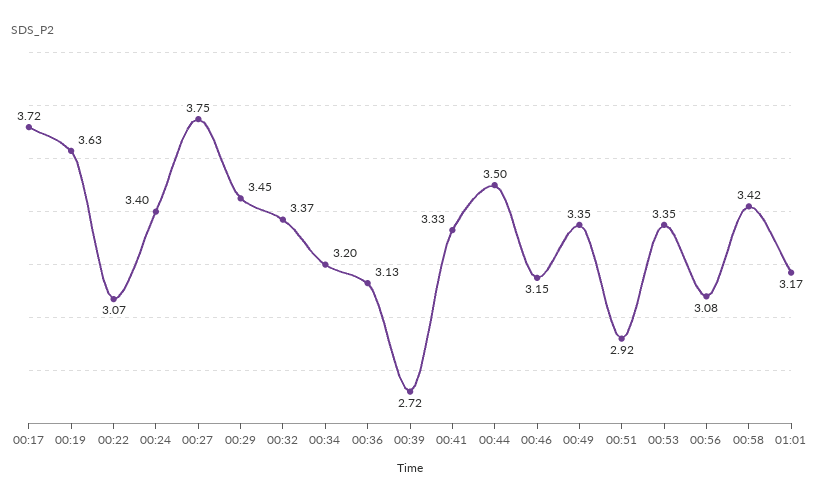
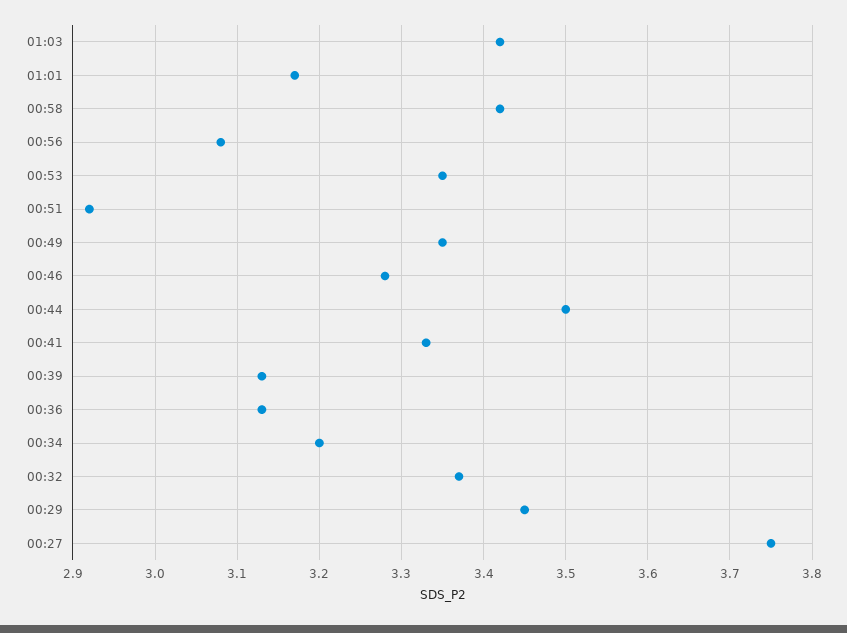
00:17: 3.72 -> none
00:19: 3.63 -> none
00:22: 3.07 -> none
00:24: 3.4 -> none
00:39: 2.72 -> 3.13
00:46: 3.15 -> 3.28
01:03: none -> 3.42

